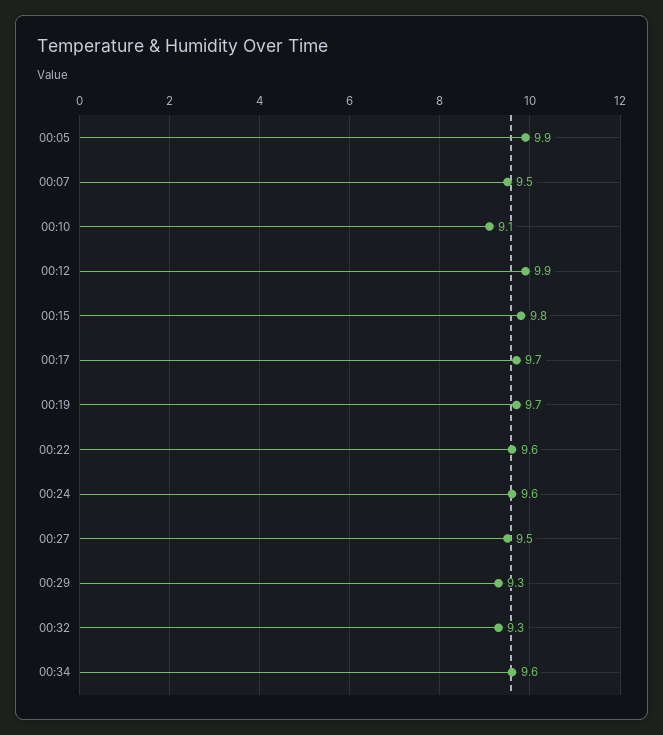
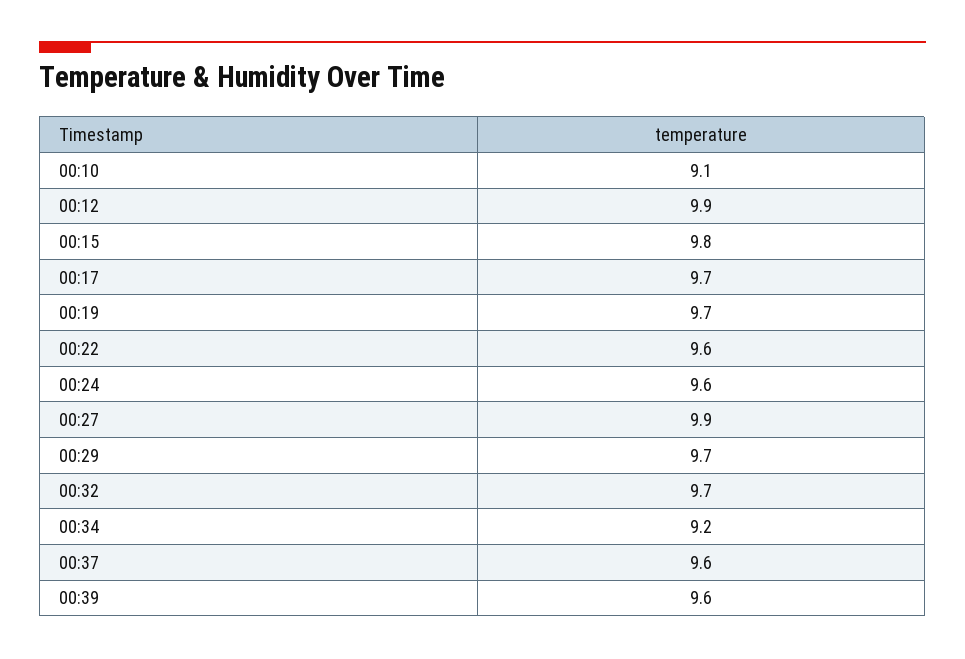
00:05: 9.9 -> none
00:07: 9.5 -> none
00:27: 9.5 -> 9.9
00:29: 9.3 -> 9.7
00:32: 9.3 -> 9.7
00:34: 9.6 -> 9.2
00:37: none -> 9.6
00:39: none -> 9.6

